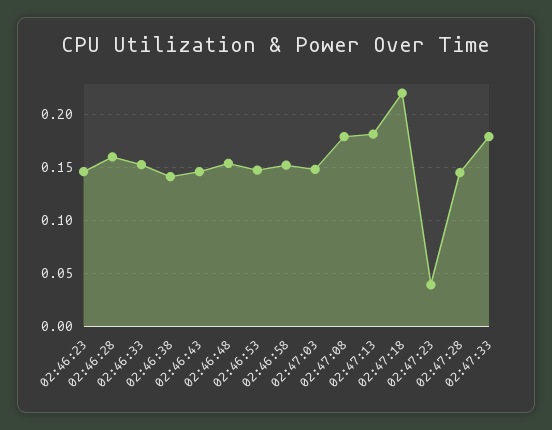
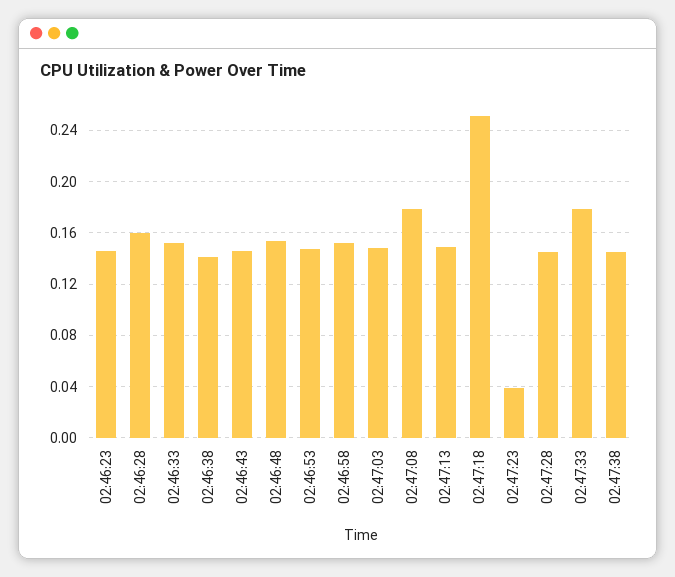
02:47:13: 0.18 -> 0.15
02:47:18: 0.22 -> 0.25
02:47:38: none -> 0.145

